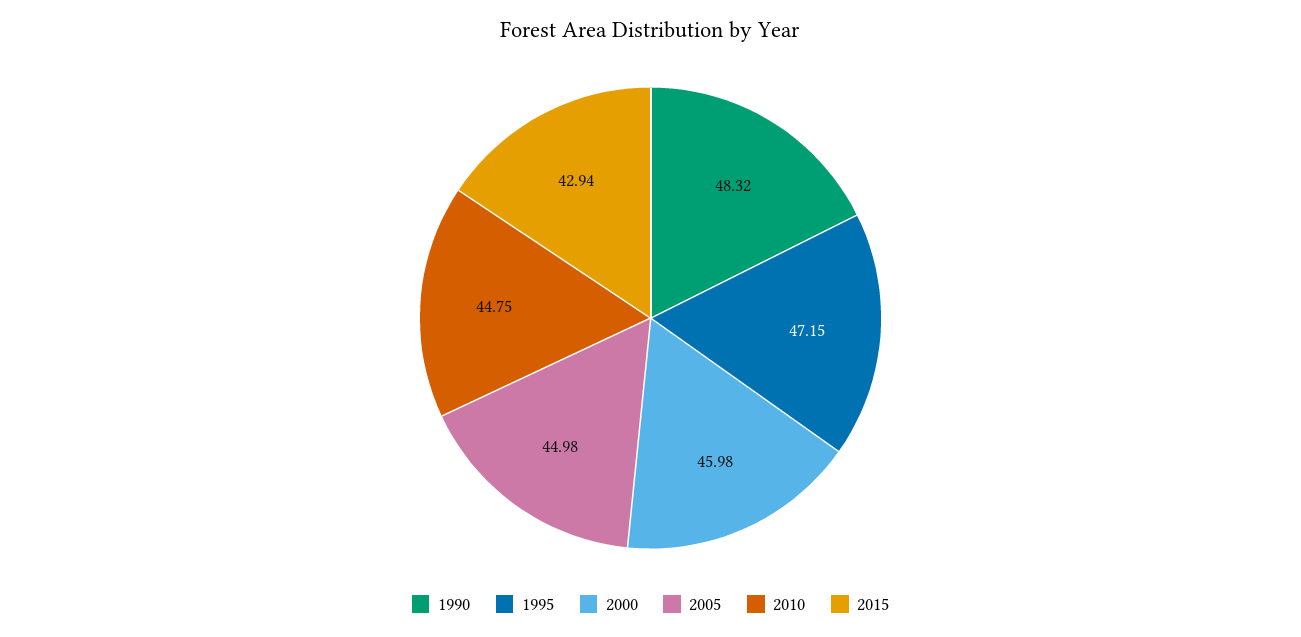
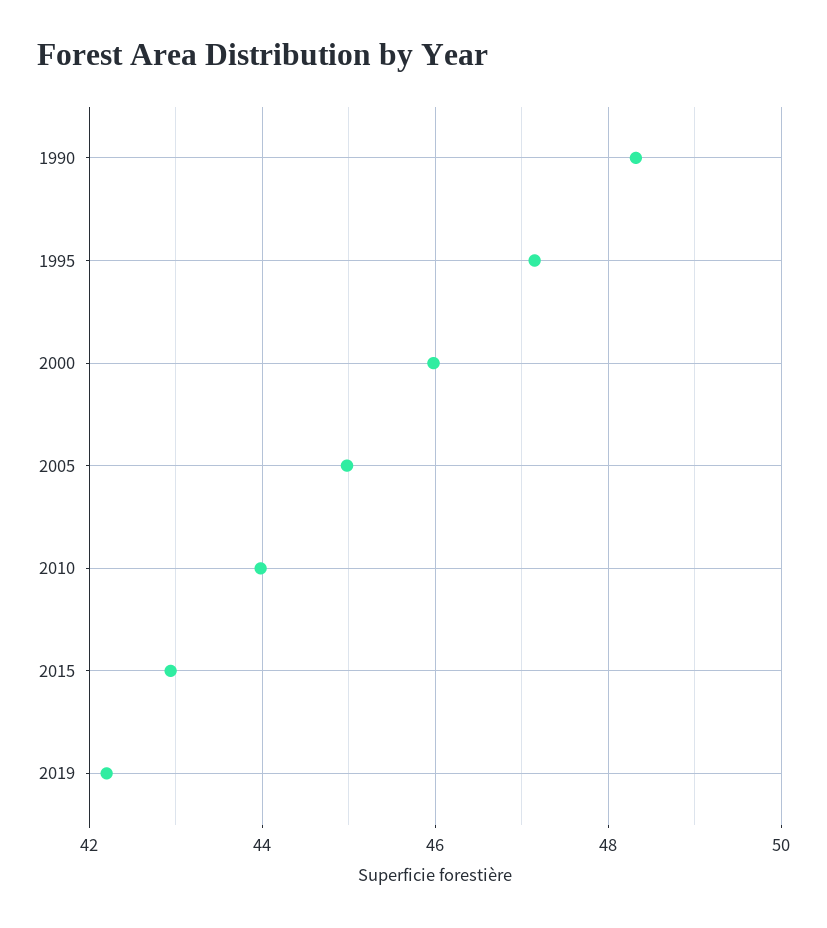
2010: 44.75 -> 44
2019: none -> 42.2

